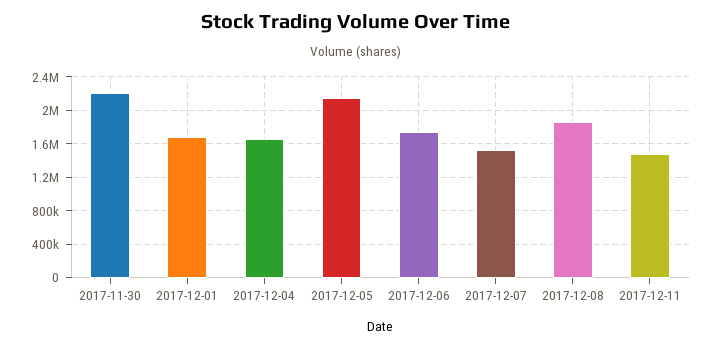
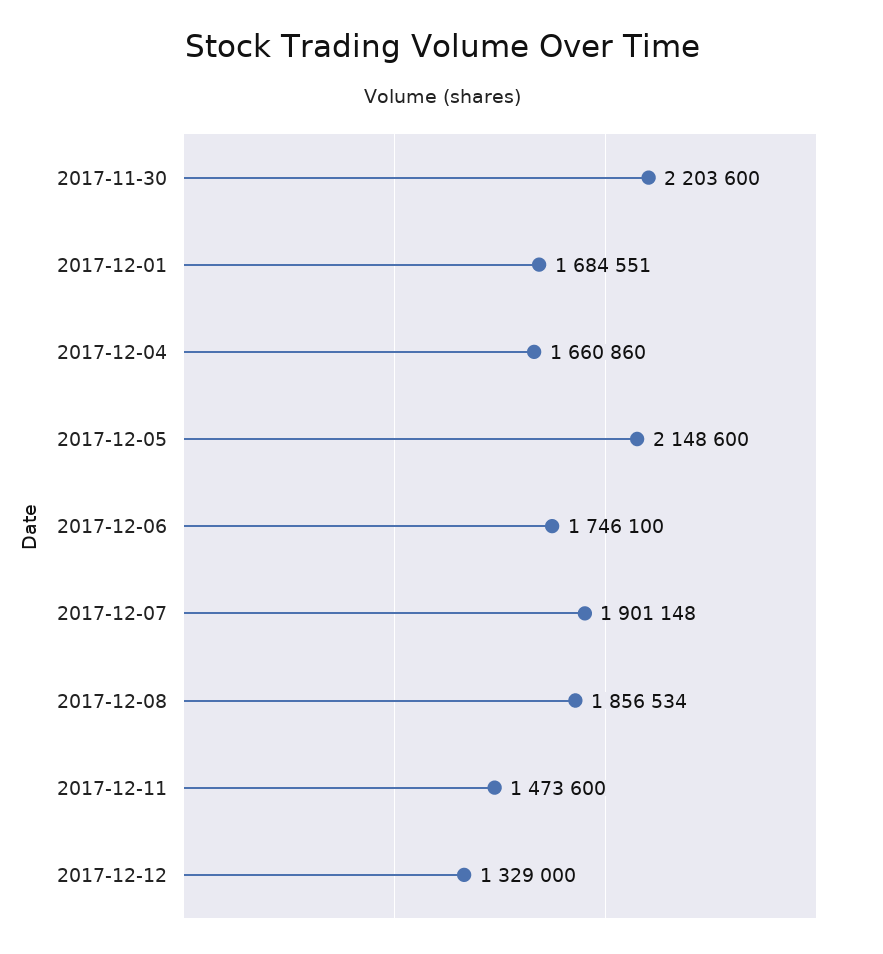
2017-12-07: 1500000 -> 1901148
2017-12-12: none -> 1329000

